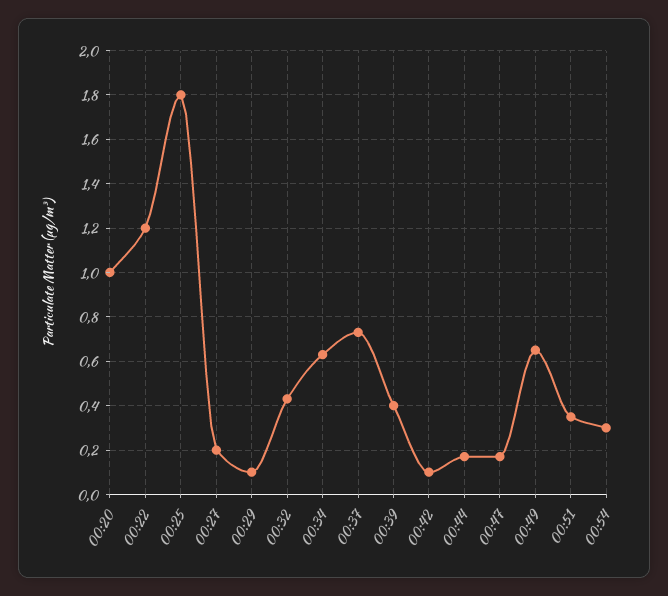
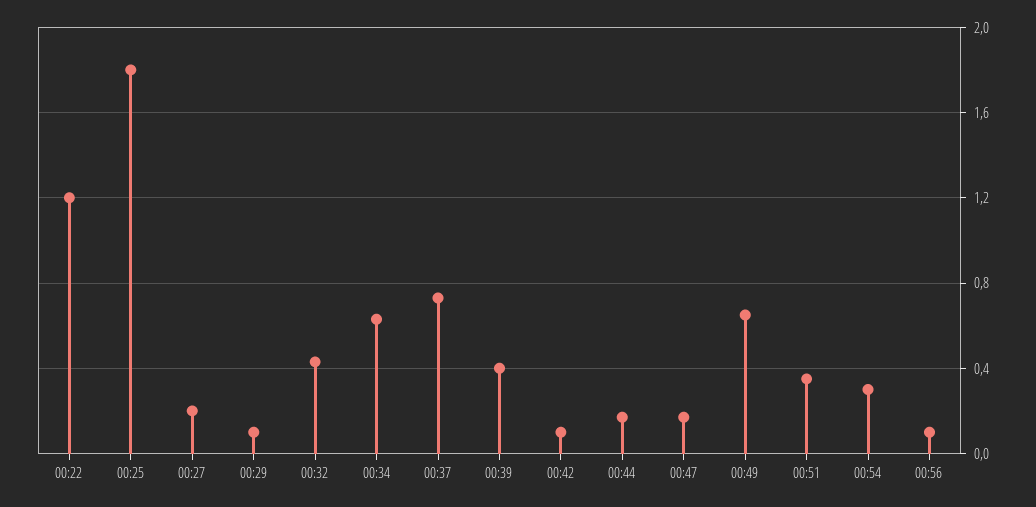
00:20: 1 -> none
00:56: none -> 0.1

